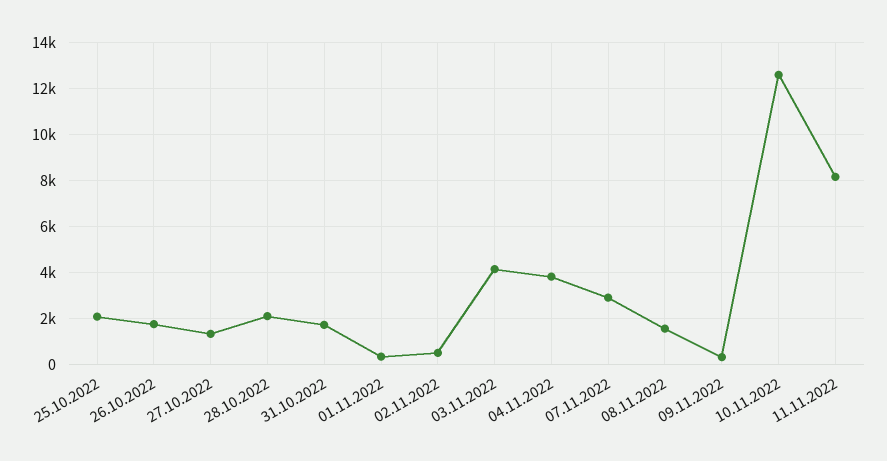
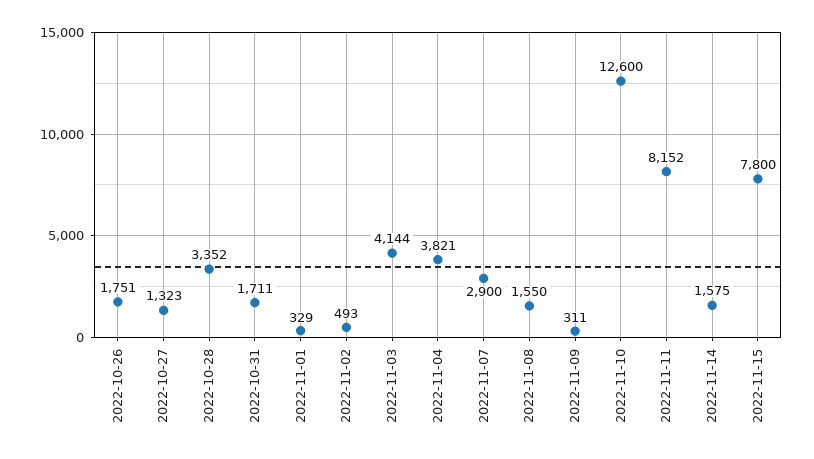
25.10.2022: 2000 -> none
28.10.2022: 2000 -> 3352
2022-11-14: none -> 1575
2022-11-15: none -> 7800

